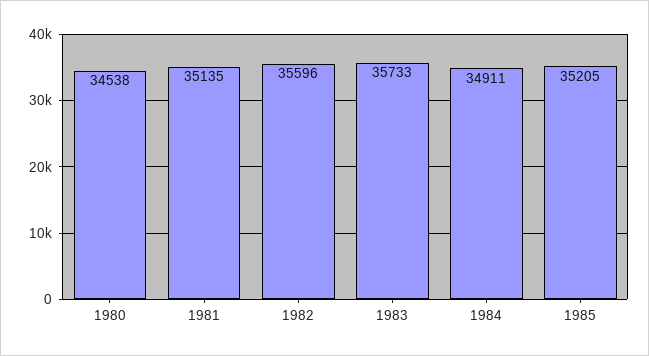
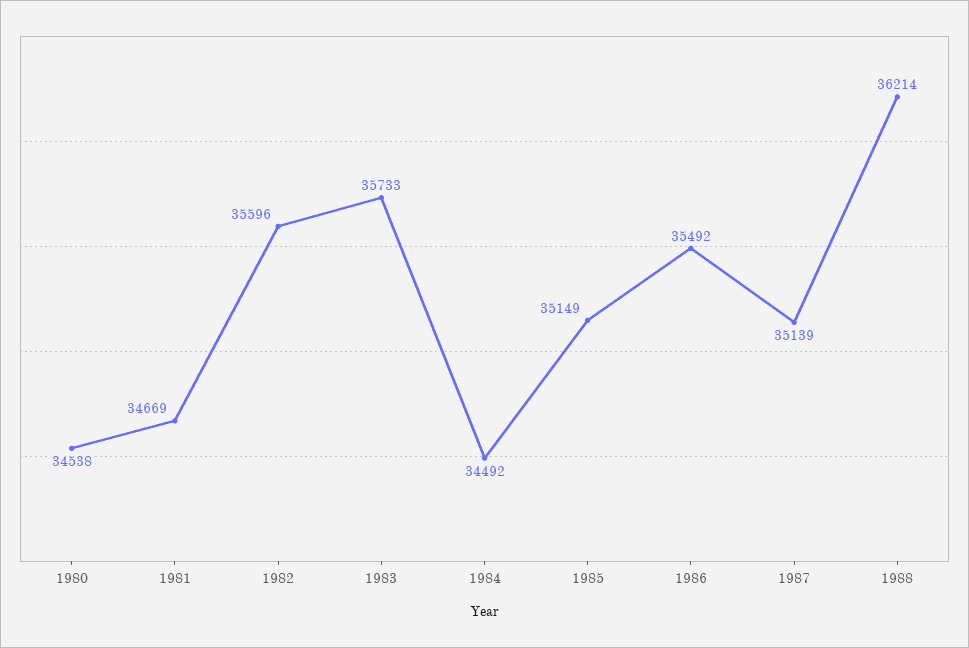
1981: 35135 -> 34669
1984: 34911 -> 34492
1985: 35205 -> 35149
1986: none -> 35492
1987: none -> 35139
1988: none -> 36214

